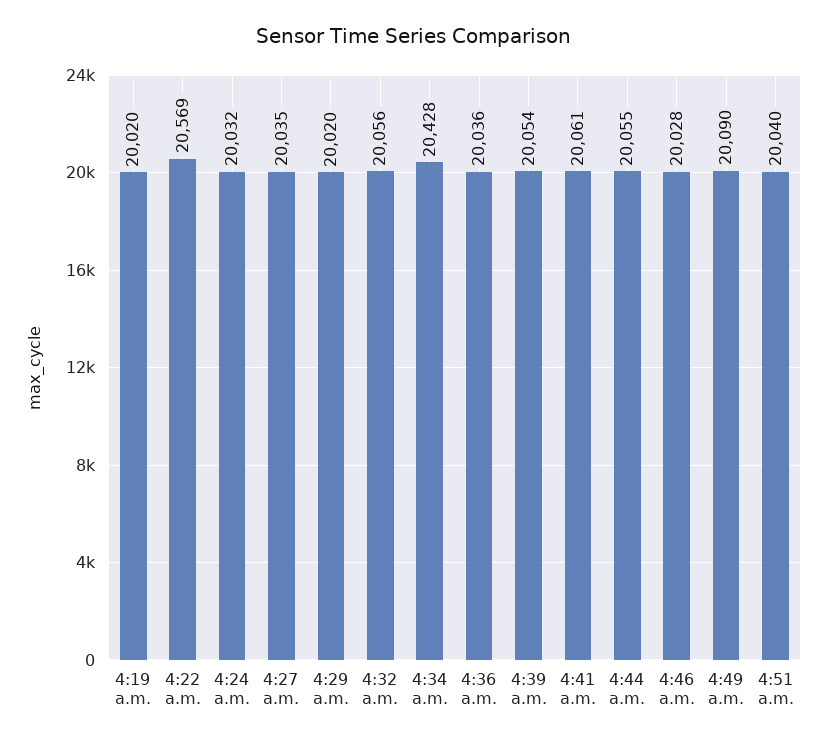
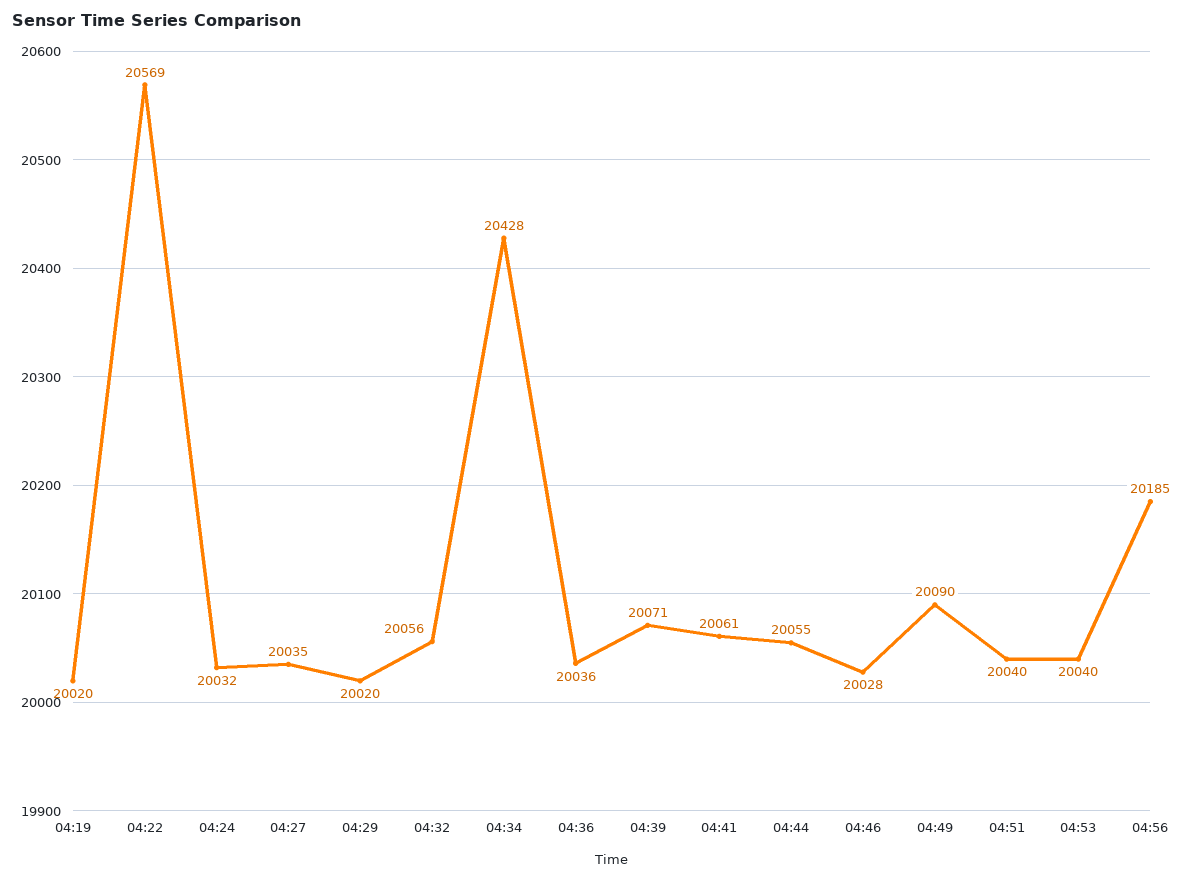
4:39 a.m.: 20054 -> 20071
04:53: none -> 20040
04:56: none -> 20185

